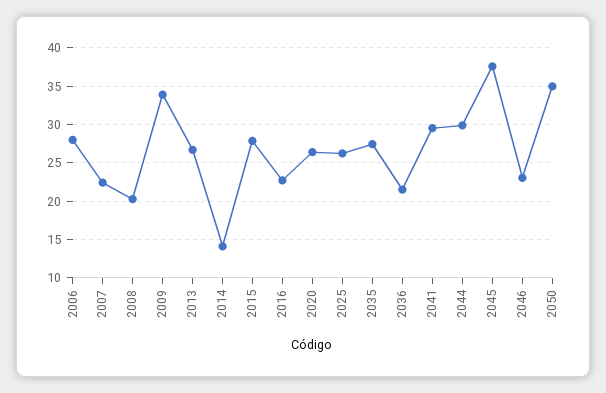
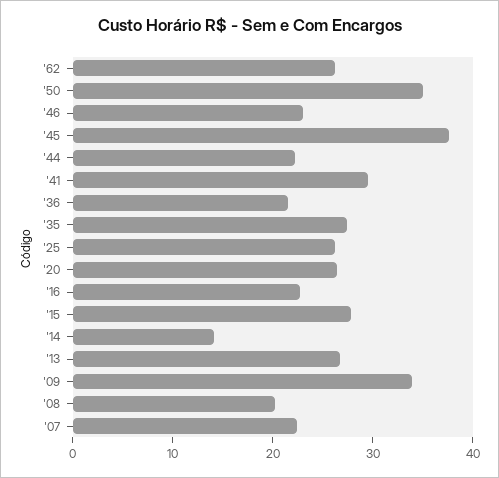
2006: 28 -> none
2044: 30 -> 22
'62: none -> 26

